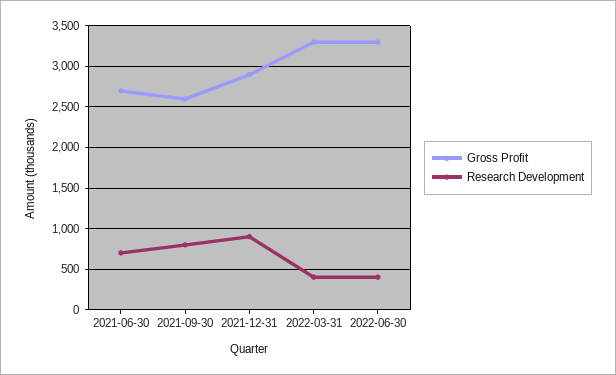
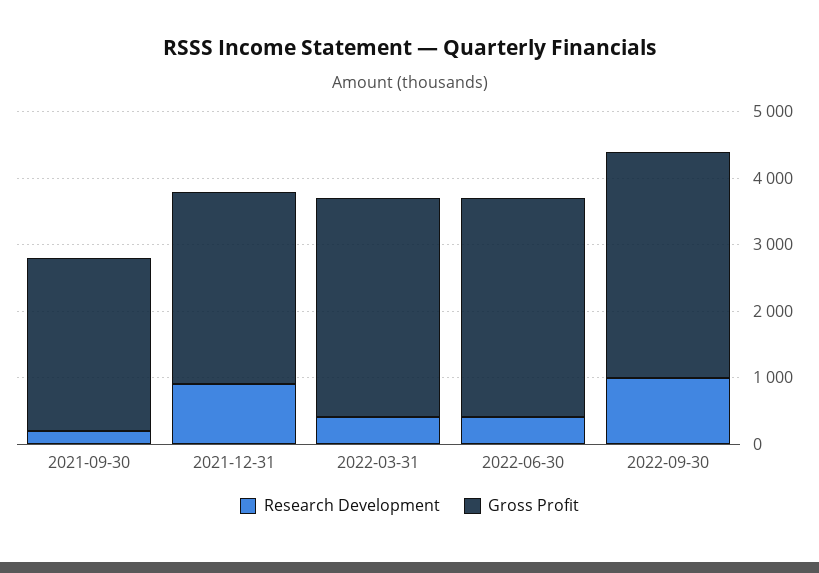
Gross Profit, 2021-06-30: 2700 -> none
Research Development, 2021-06-30: 700 -> none
Research Development, 2021-09-30: 800 -> 200
Research Development, 2022-09-30: none -> 1000
Gross Profit, 2022-09-30: none -> 3400

